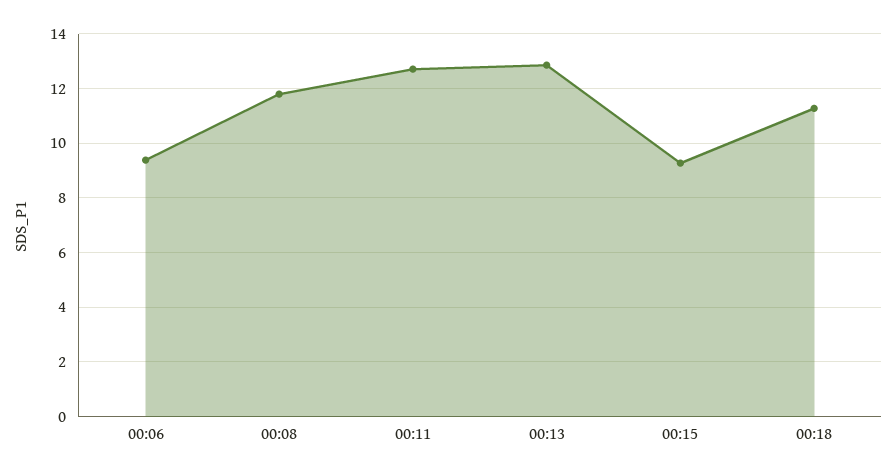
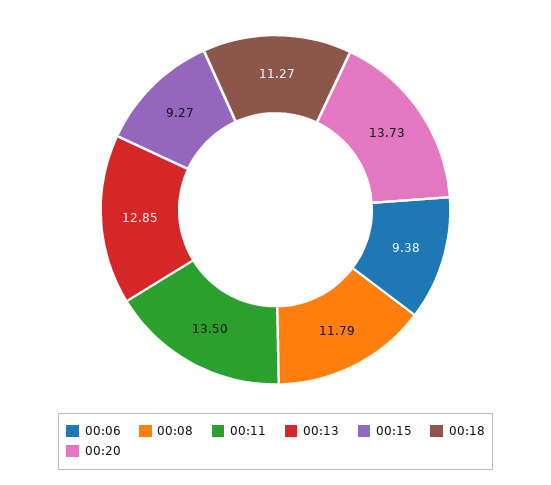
00:11: 12.75 -> 13.5
00:20: none -> 13.73

